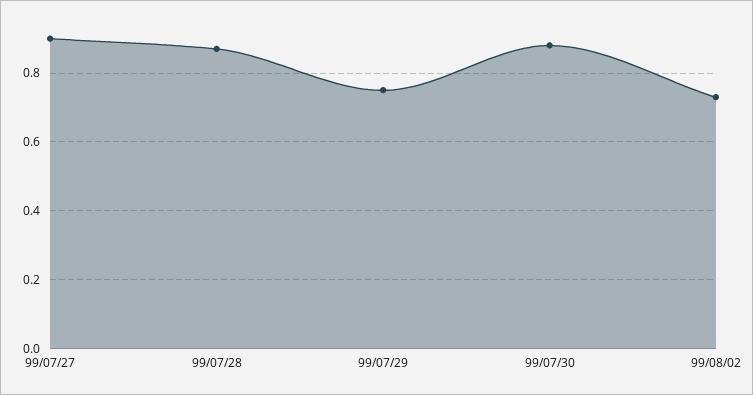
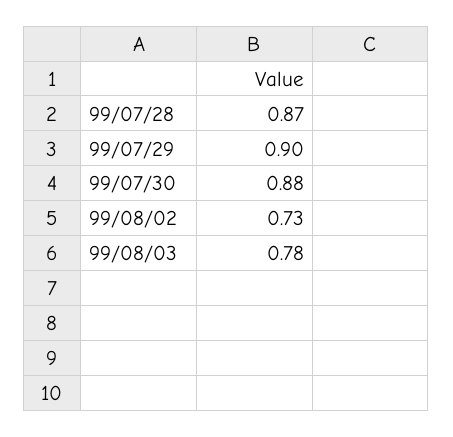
99/07/27: 0.9 -> none
99/07/29: 0.75 -> 0.9
99/08/03: none -> 0.78

